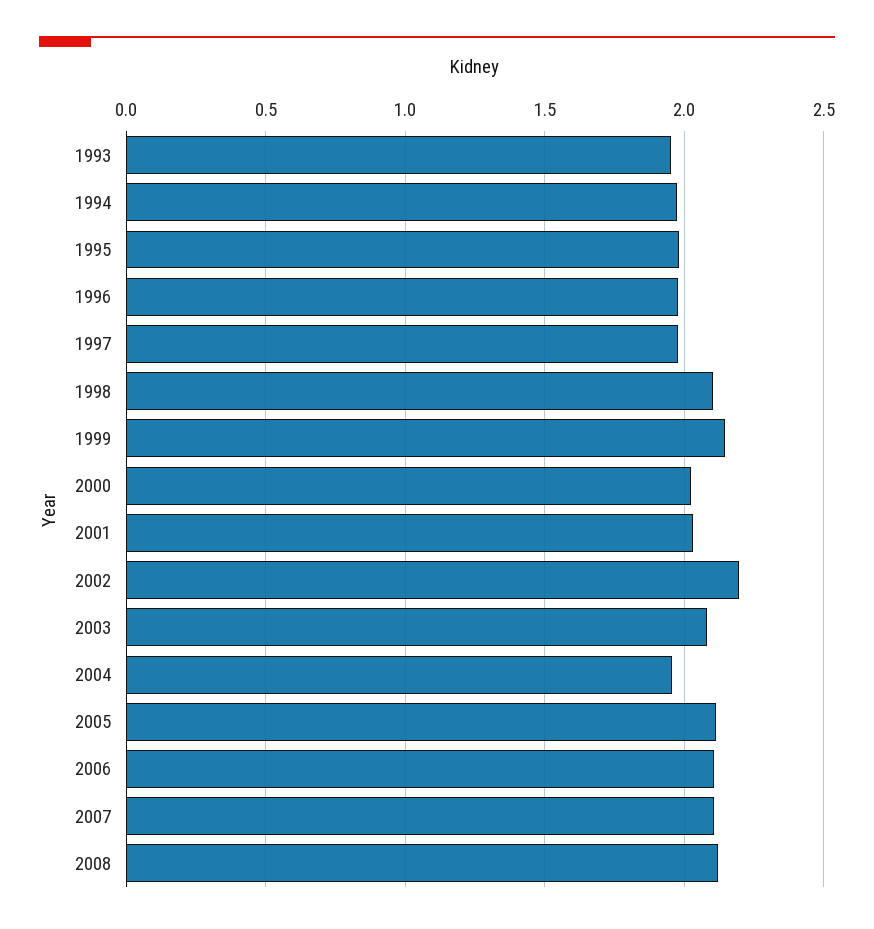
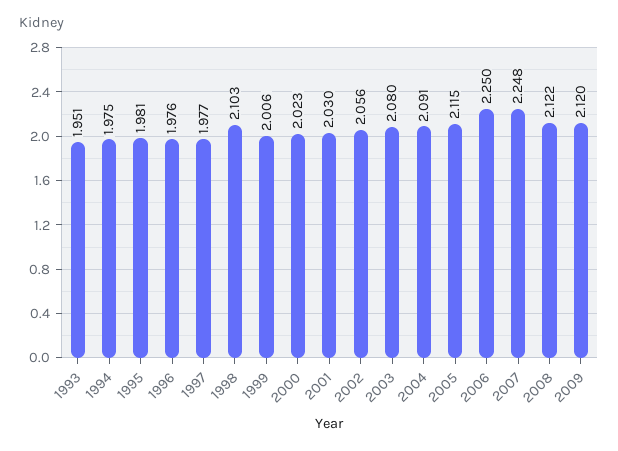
1999: 2.15 -> 2.006
2002: 2.2 -> 2.056
2004: 1.95 -> 2.091
2006: 2.1 -> 2.25
2007: 2.1 -> 2.248
2009: none -> 2.12

